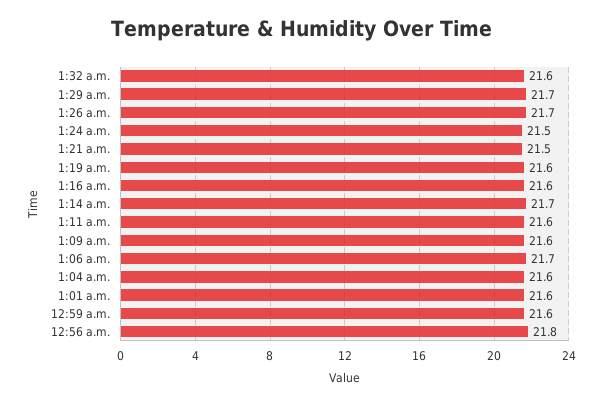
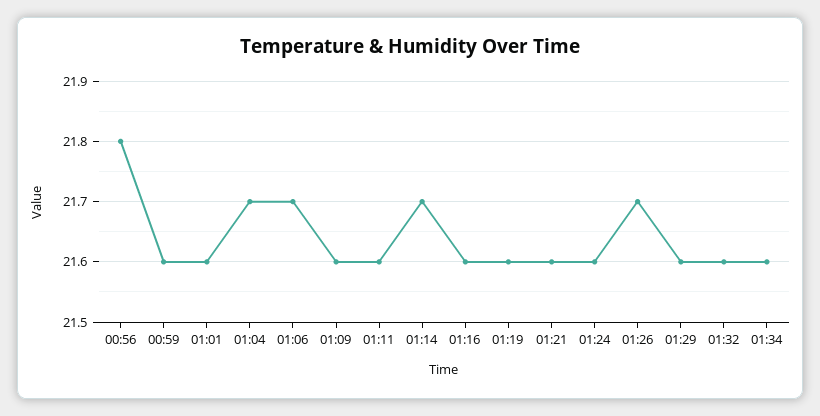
1:29 a.m.: 21.7 -> 21.6
1:24 a.m.: 21.5 -> 21.6
1:21 a.m.: 21.5 -> 21.6
1:04 a.m.: 21.6 -> 21.7
01:34: none -> 21.6

